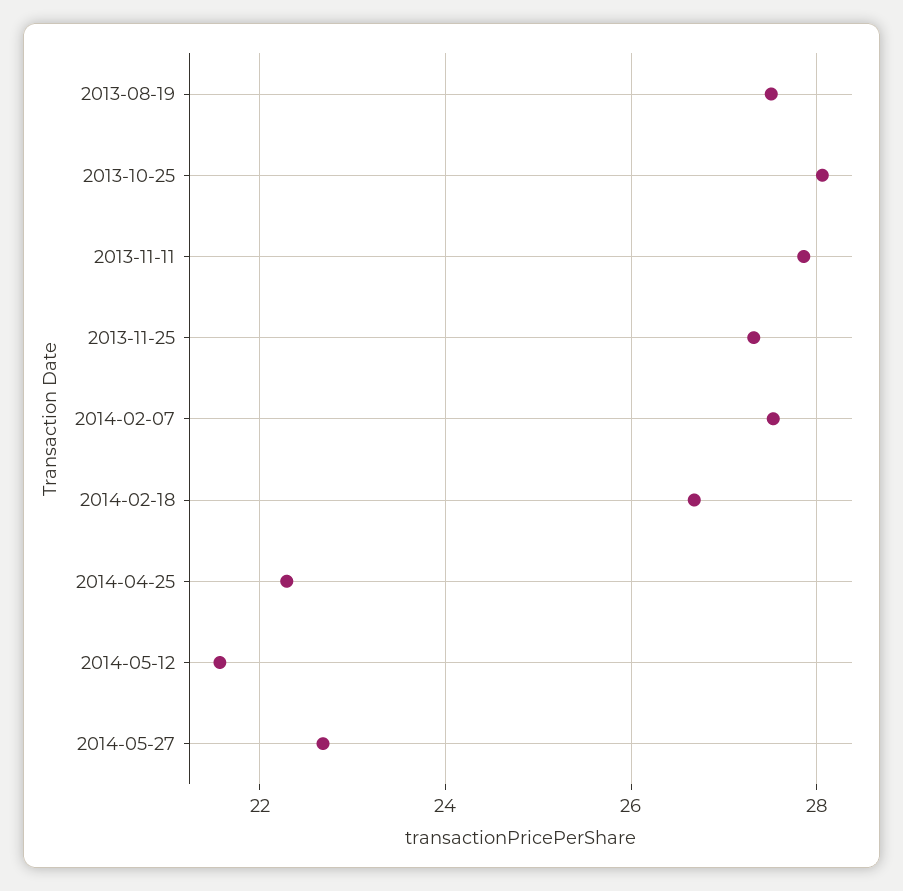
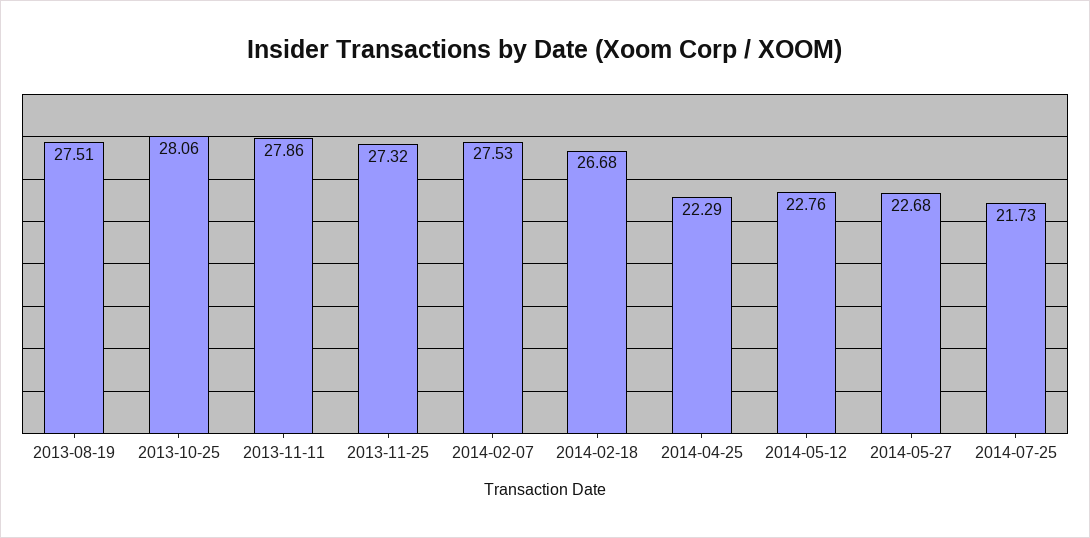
2014-05-12: 21.6 -> 22.76
2014-07-25: none -> 21.73

